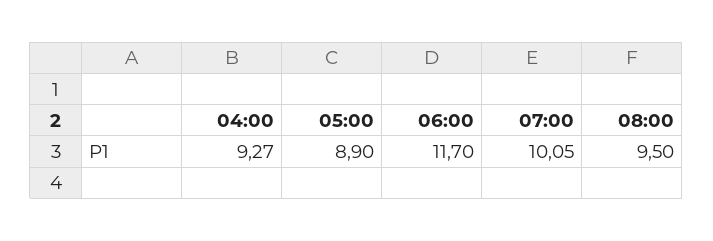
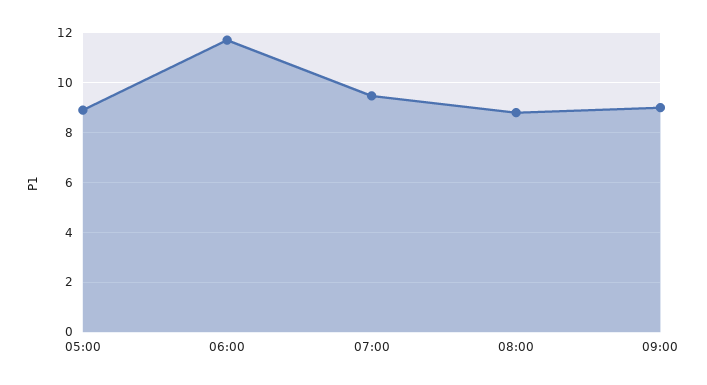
04:00: 9.27 -> none
07:00: 10.05 -> 9.5
08:00: 9.5 -> 8.75
09:00: none -> 9

